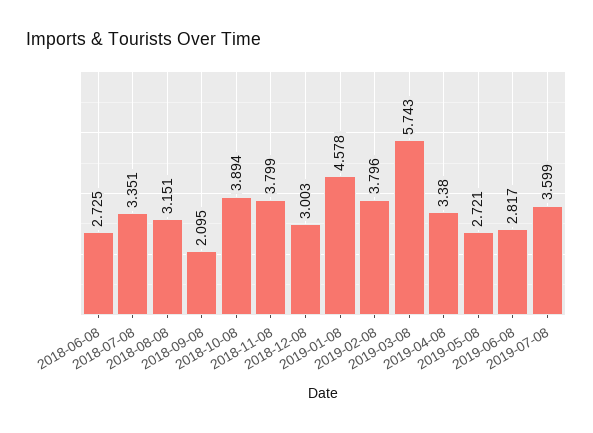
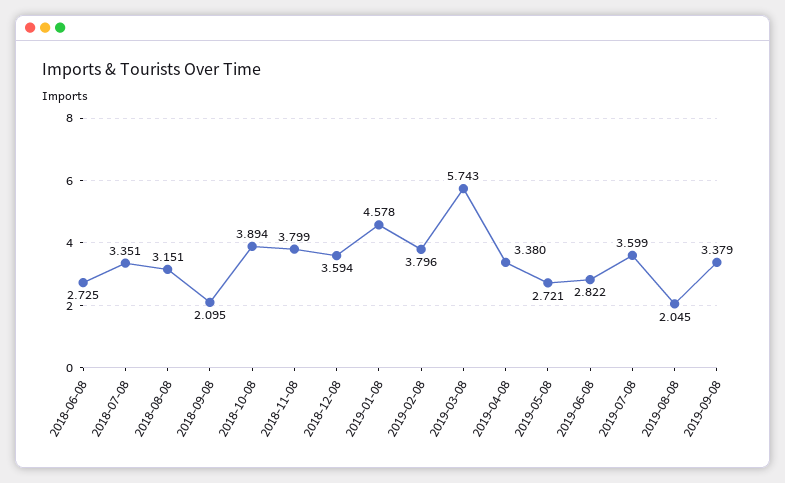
2018-12-08: 3.003 -> 3.594
2019-06-08: 2.817 -> 2.822
2019-08-08: none -> 2.045
2019-09-08: none -> 3.379

